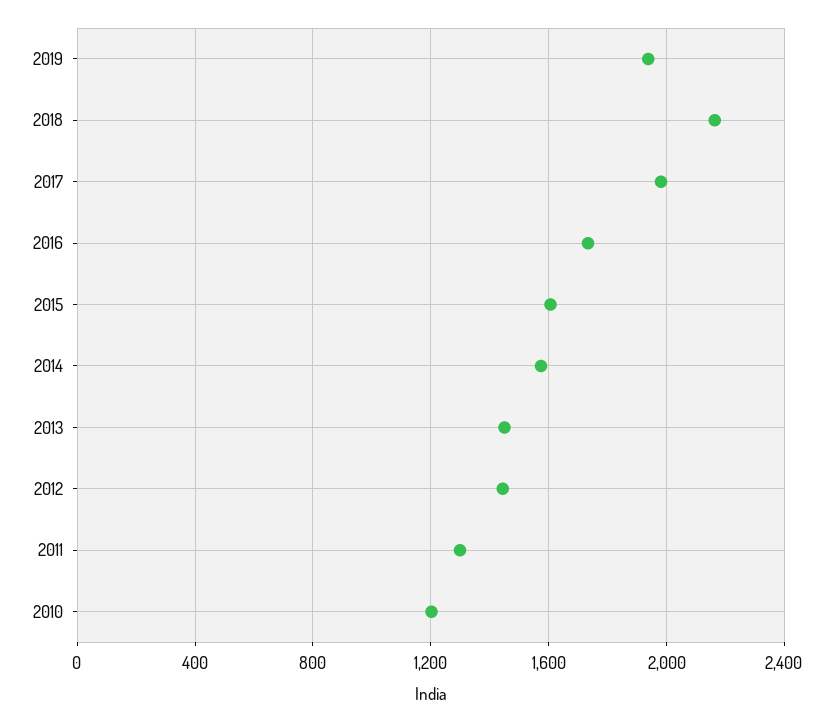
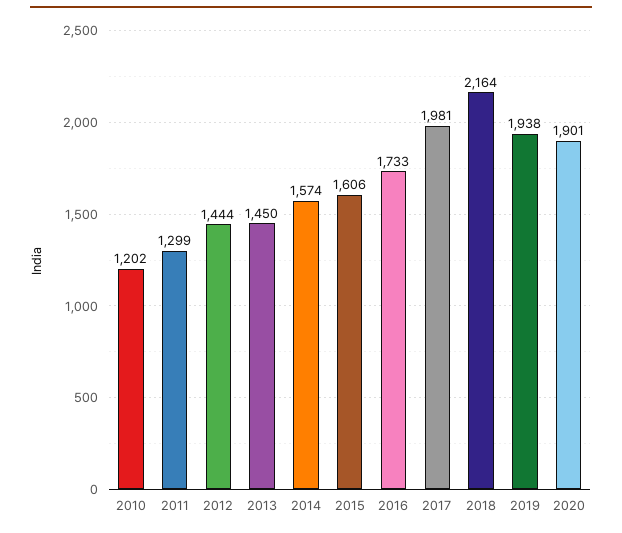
2020: none -> 1901

